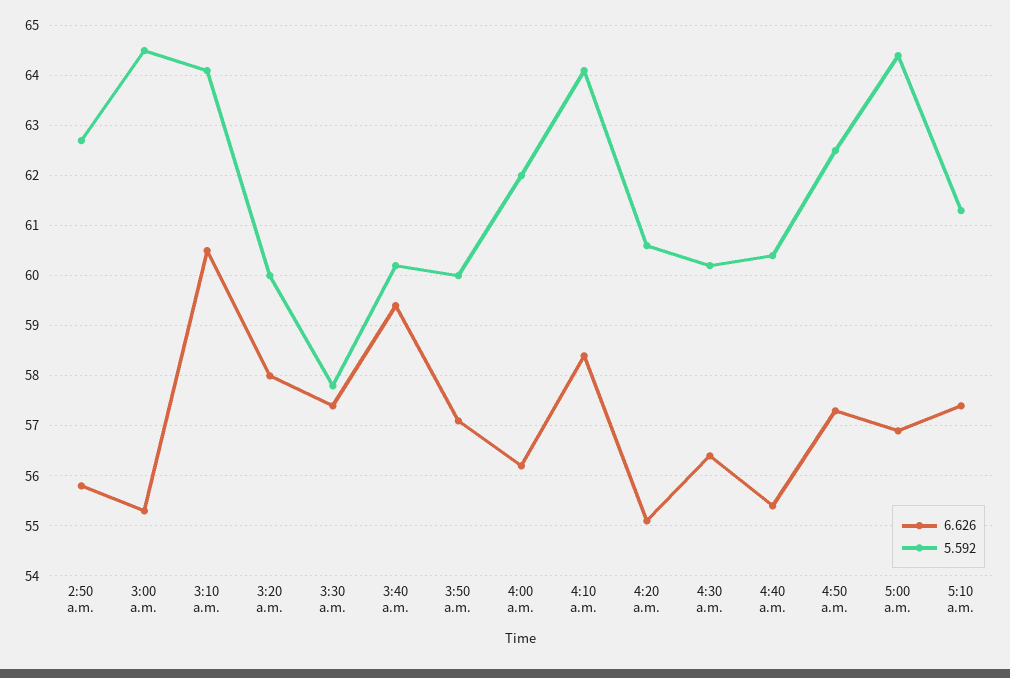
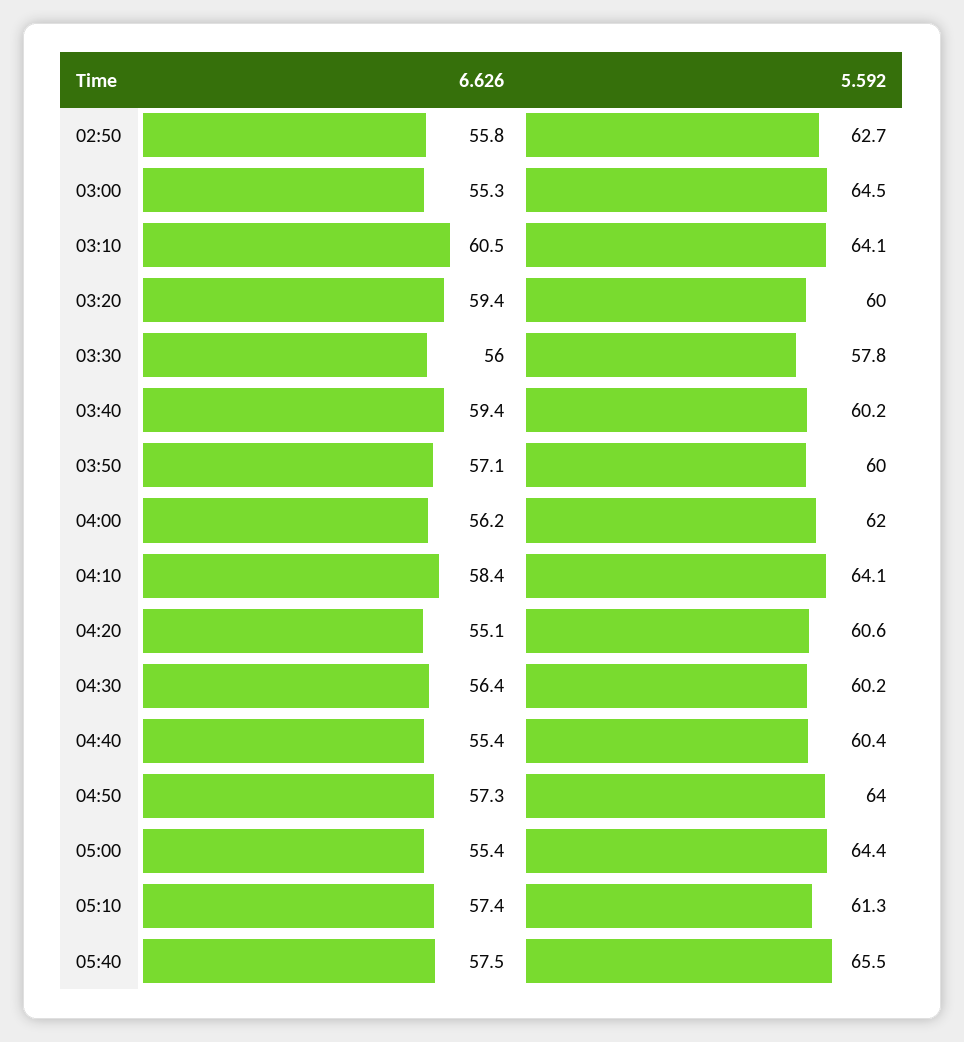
6.626, 3:20 a.m.: 58 -> 59.4
6.626, 3:30 a.m.: 57.5 -> 56
5.592, 4:50 a.m.: 62.5 -> 64
6.626, 5:00 a.m.: 57 -> 55.4
6.626, 05:40: none -> 57.5
5.592, 05:40: none -> 65.5

